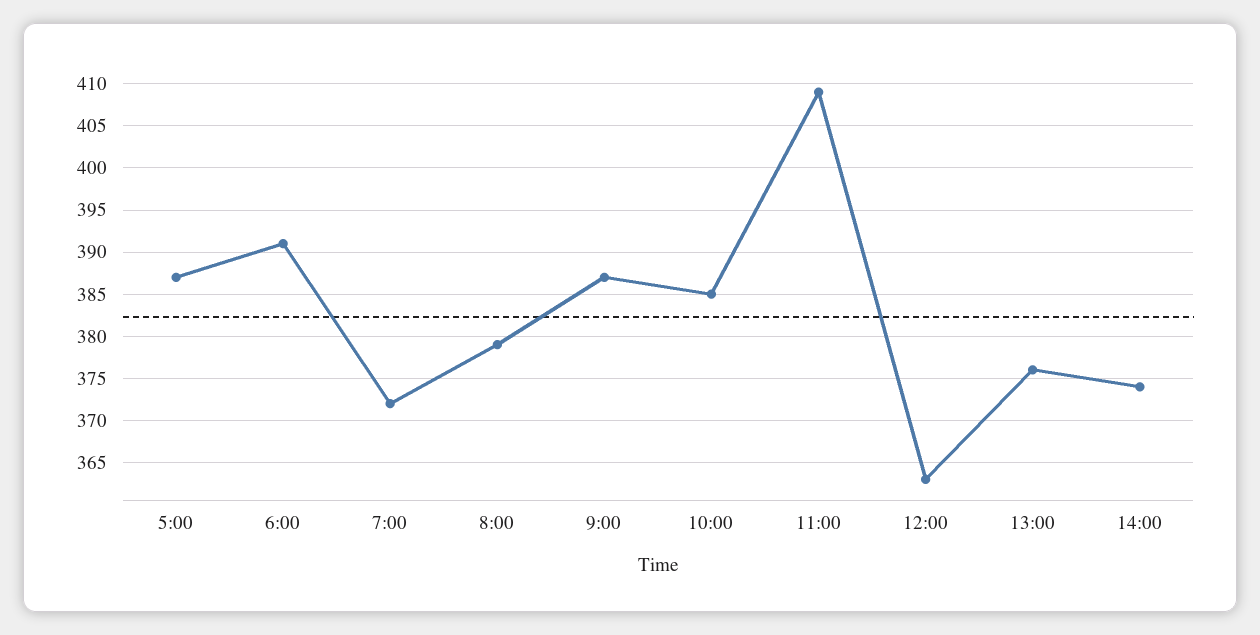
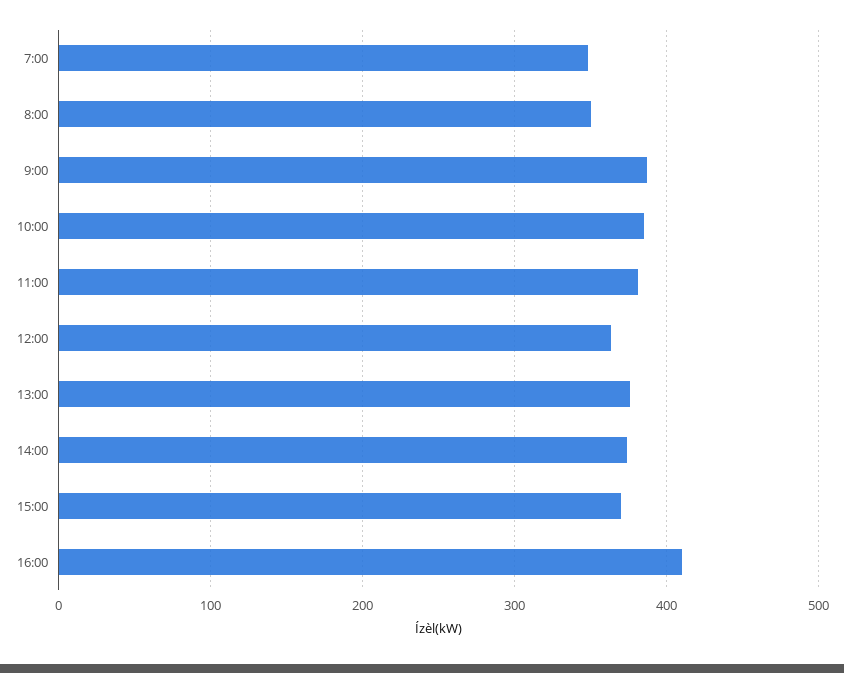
5:00: 387 -> none
6:00: 391 -> none
7:00: 372 -> 350
8:00: 379 -> 350
11:00: 409 -> 380
15:00: none -> 370
16:00: none -> 410

